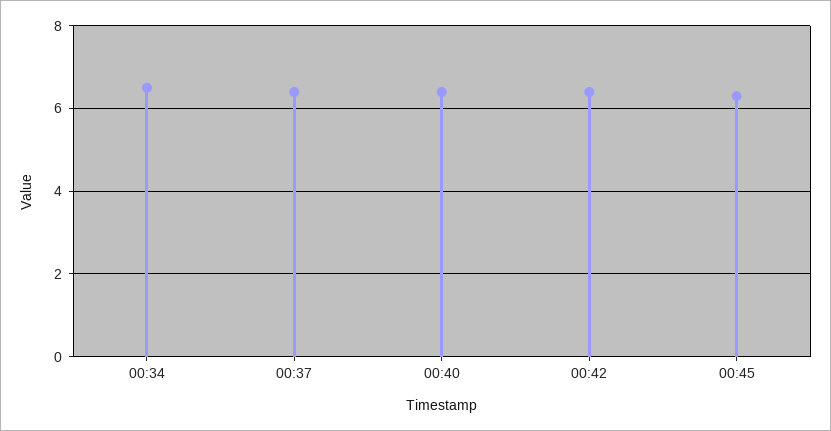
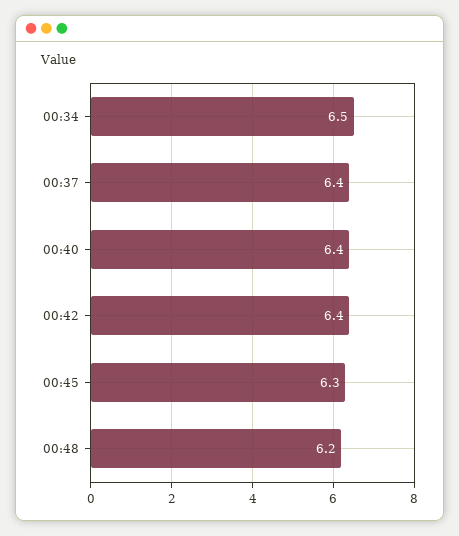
00:48: none -> 6.2

